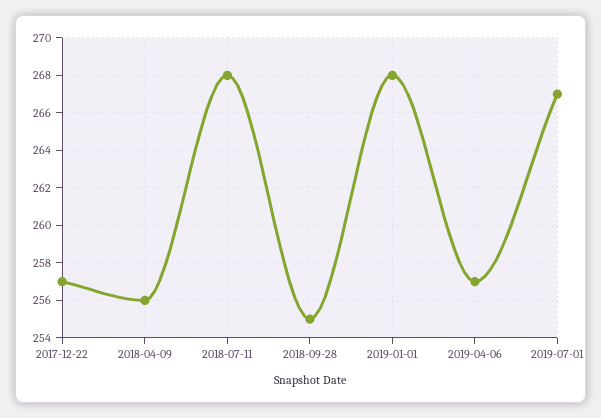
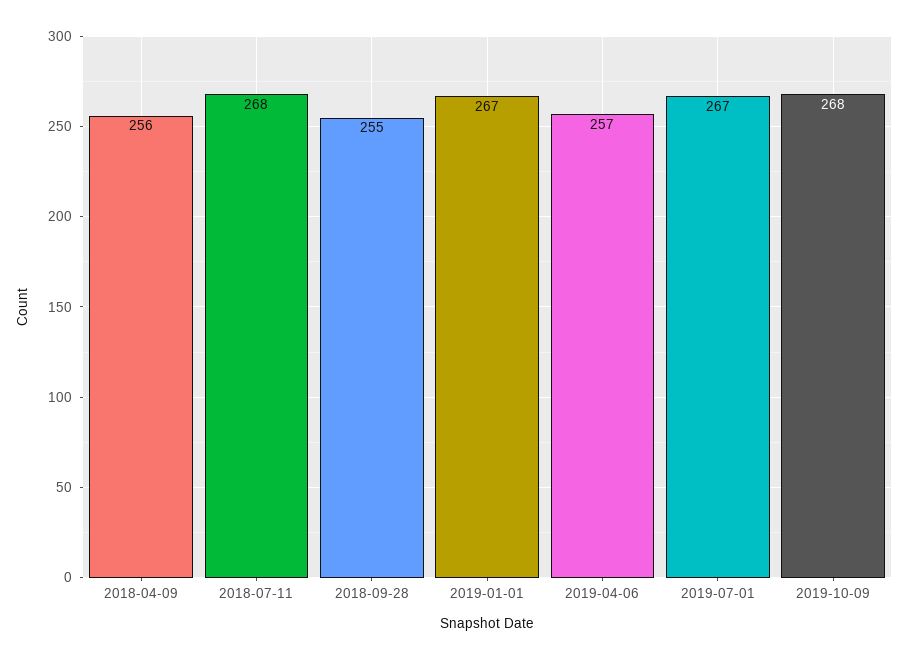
2017-12-22: 257 -> none
2019-01-01: 268 -> 267
2019-10-09: none -> 268

